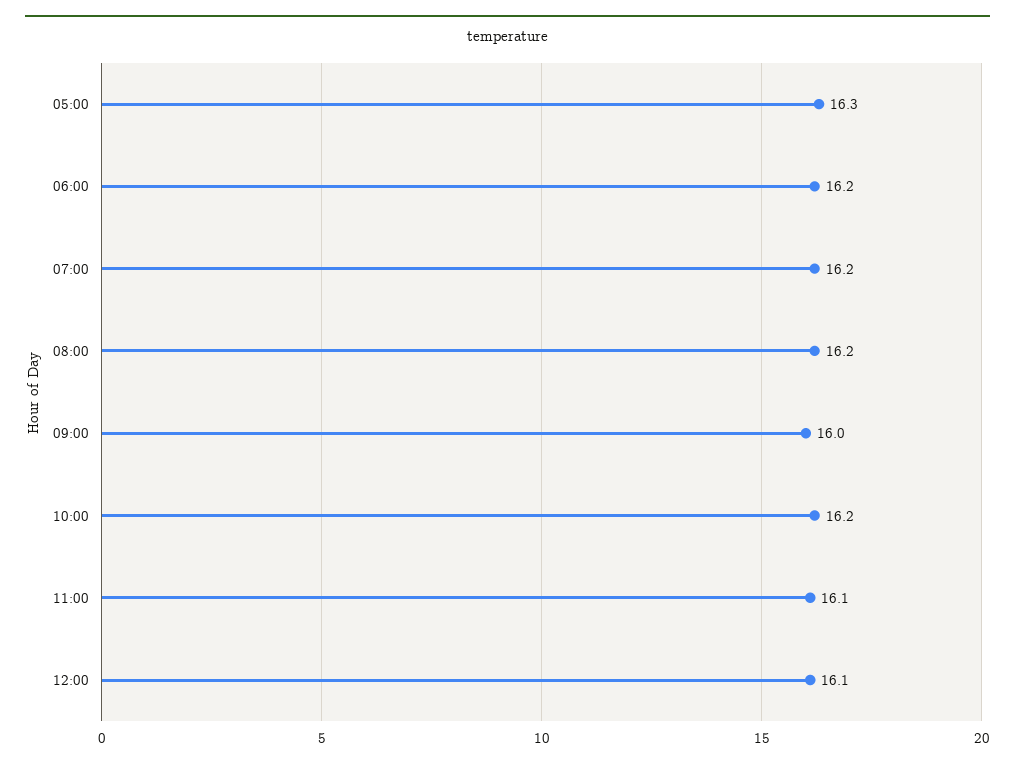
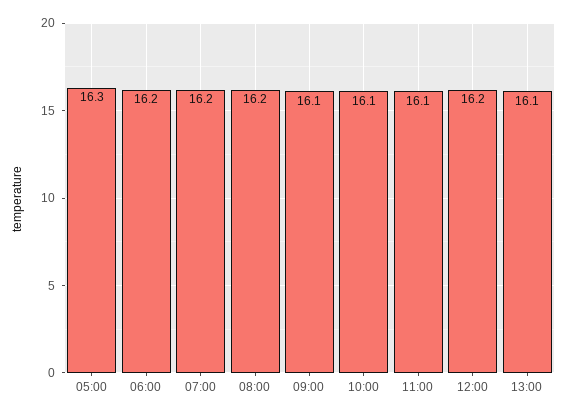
09:00: 16 -> 16.1
10:00: 16.2 -> 16.1
12:00: 16.1 -> 16.2
13:00: none -> 16.1

